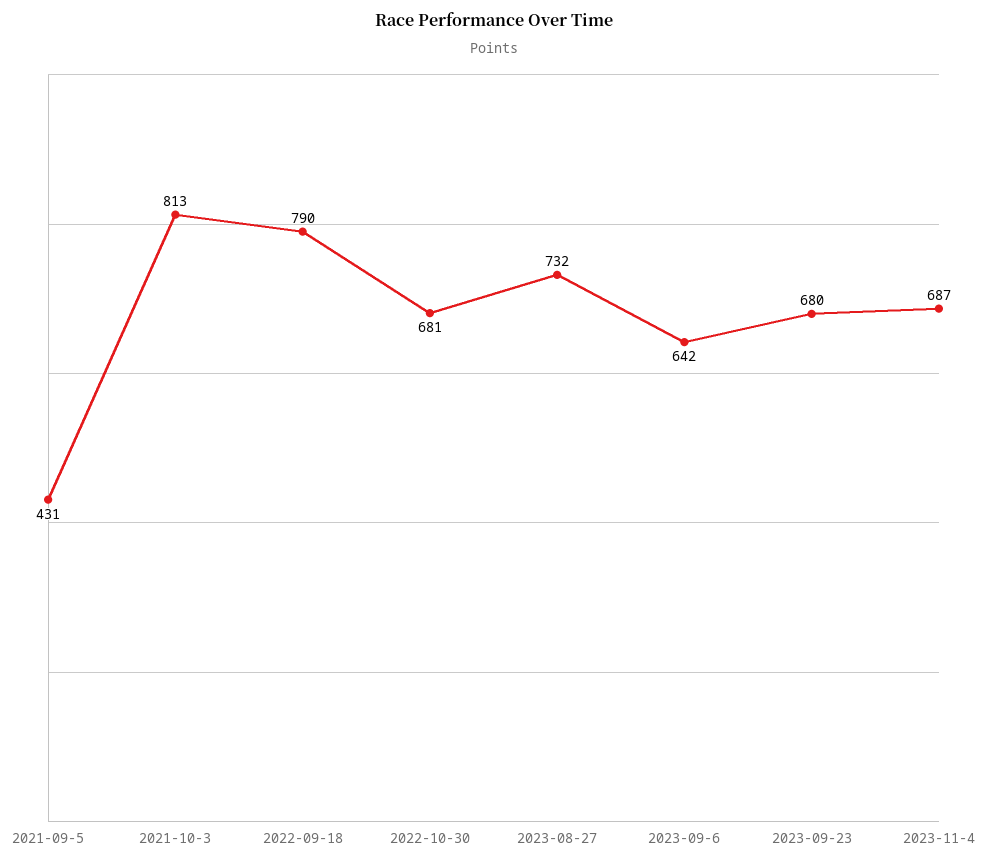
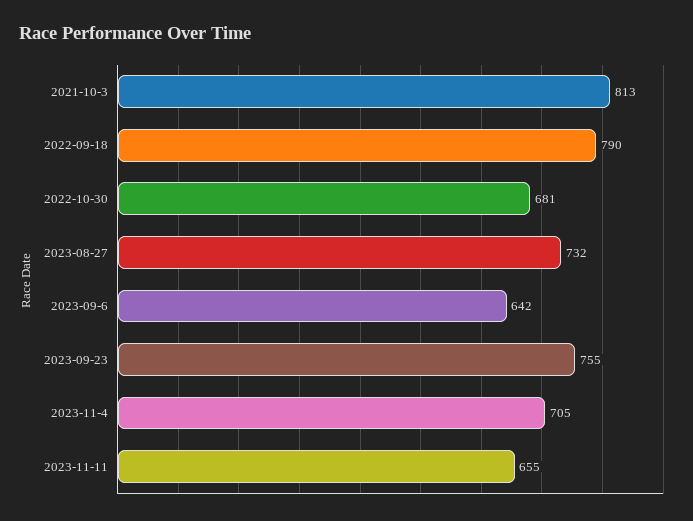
2021-09-5: 431 -> none
2023-09-23: 680 -> 755
2023-11-4: 687 -> 705
2023-11-11: none -> 655

